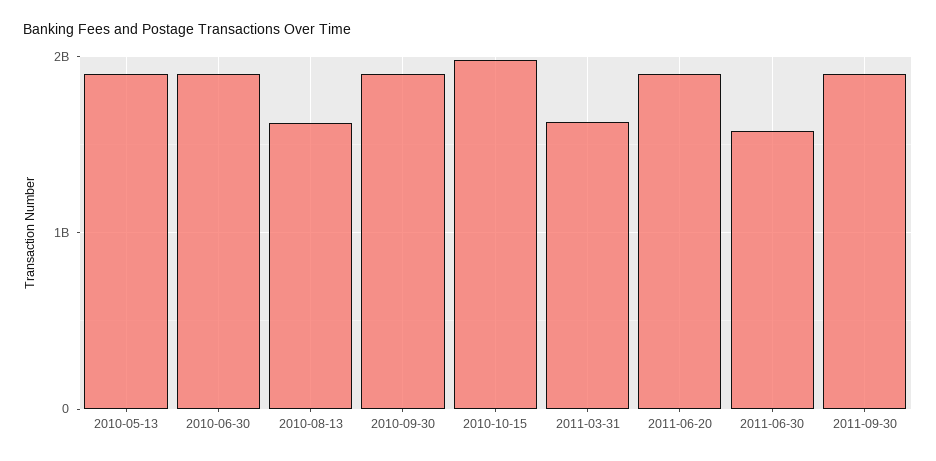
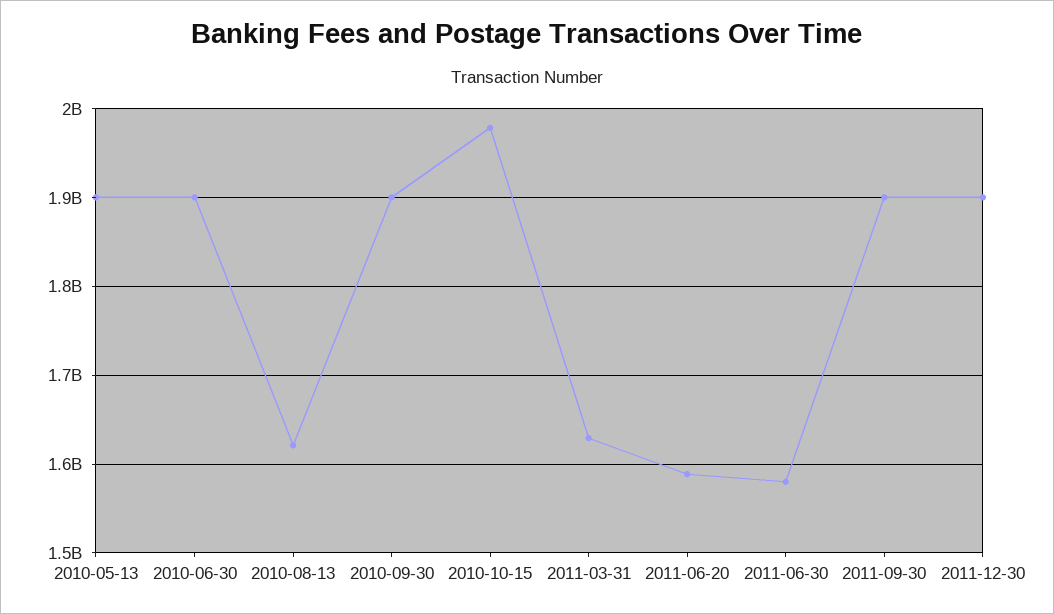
2011-06-20: 1900000000 -> 1590000000
2011-12-30: none -> 1900000000

